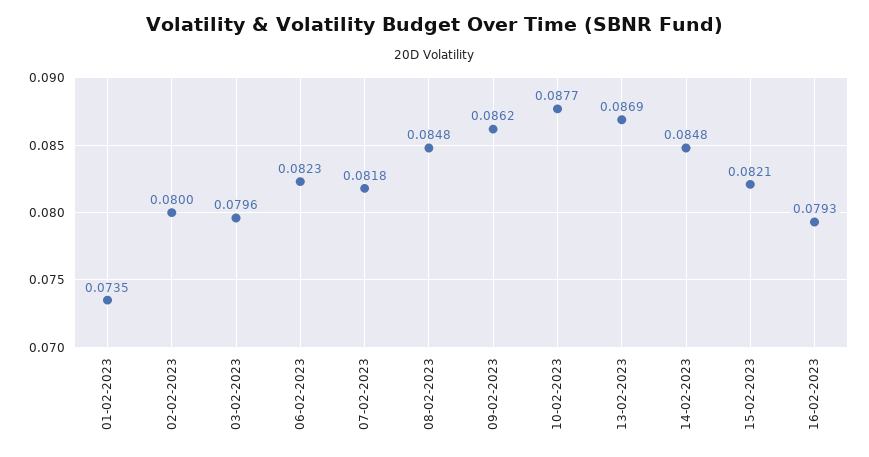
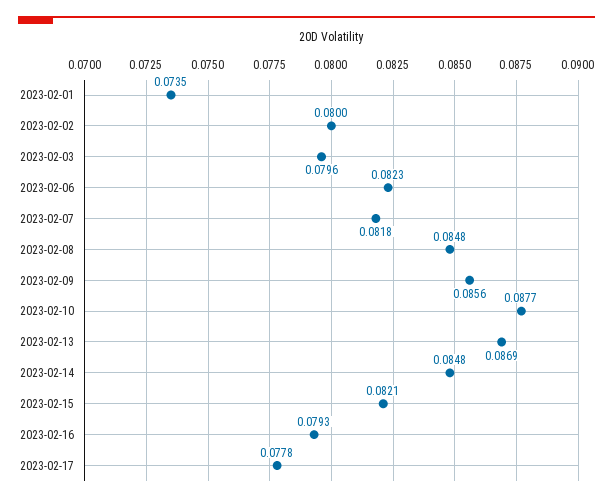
09-02-2023: 0.0862 -> 0.0856
2023-02-17: none -> 0.0778

